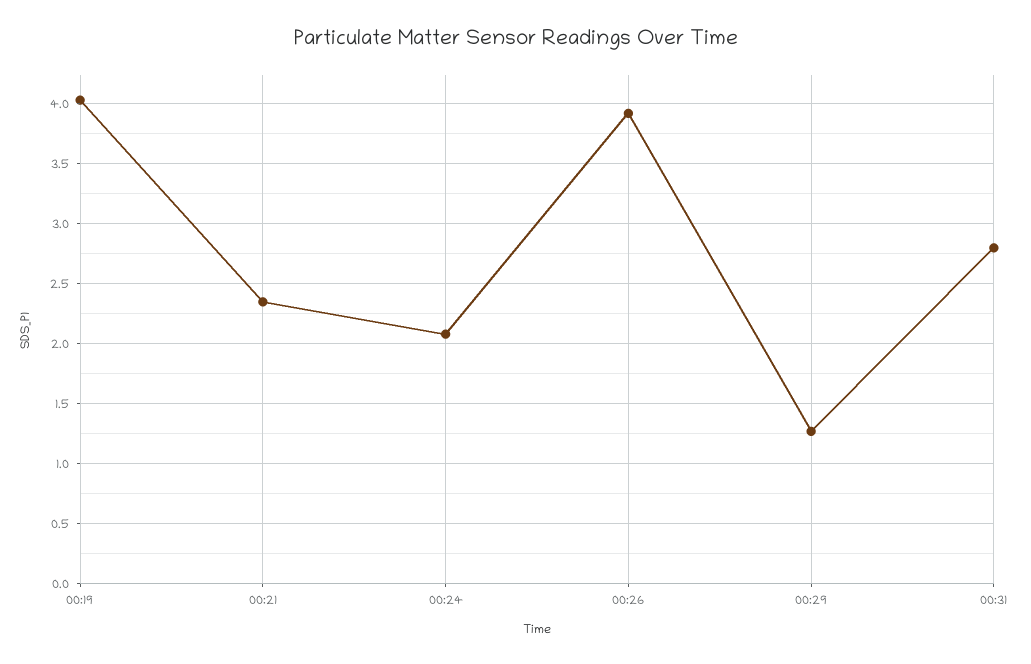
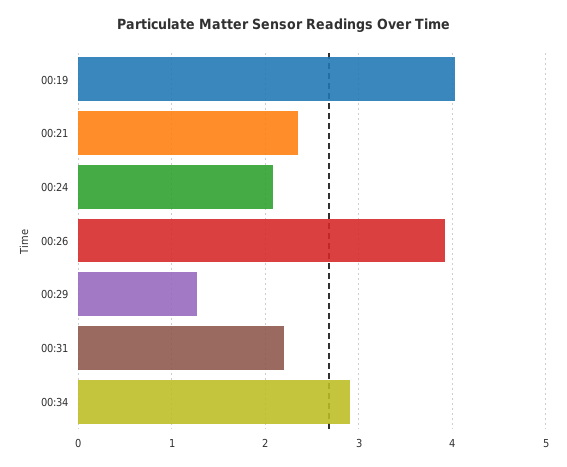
00:31: 2.8 -> 2.2
00:34: none -> 2.9

